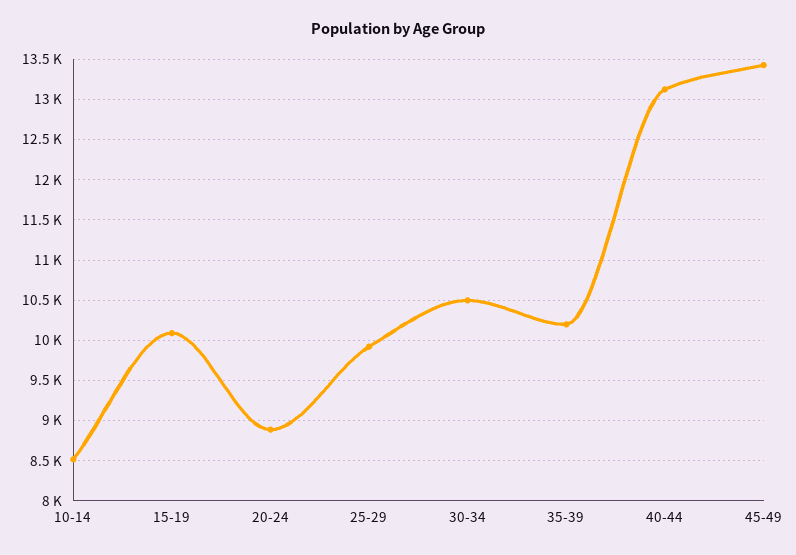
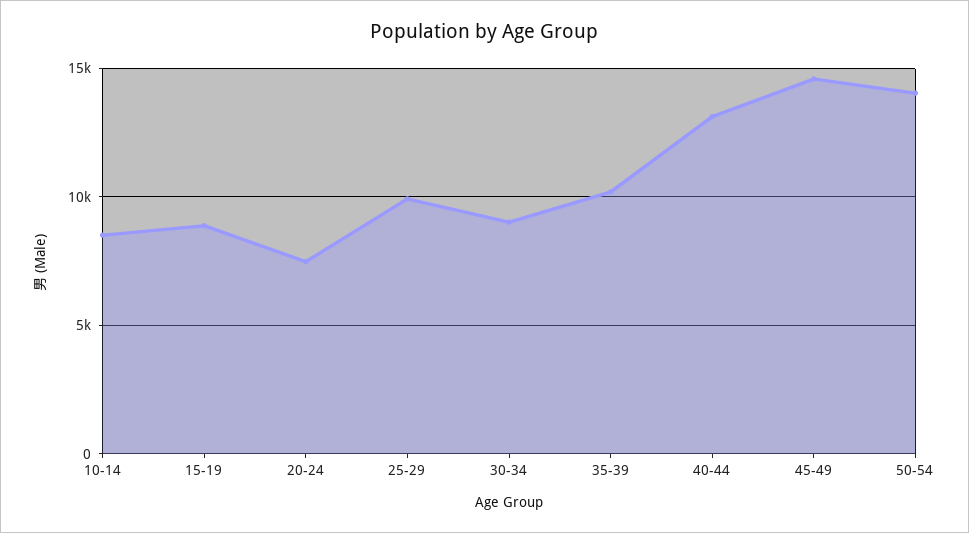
15-19: 10100 -> 9000
20-24: 8900 -> 7500
30-34: 10500 -> 9000
45-49: 13400 -> 14500
50-54: none -> 14000

